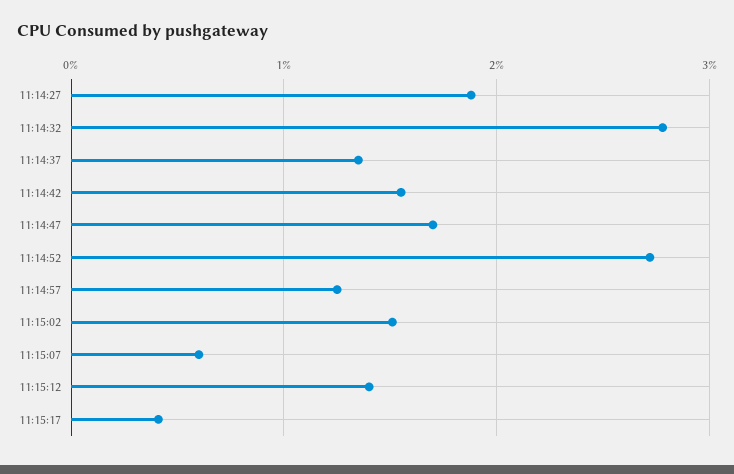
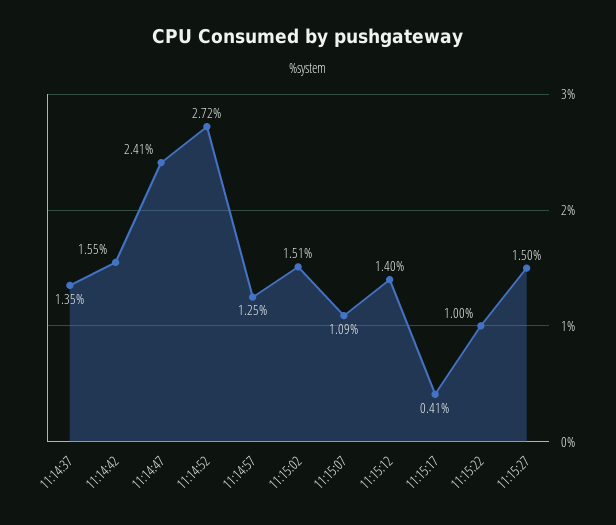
11:14:27: 1.9 -> none
11:14:32: 2.8 -> none
11:14:47: 1.7 -> 2.41
11:15:07: 0.6 -> 1.09
11:15:22: none -> 1
11:15:27: none -> 1.5

